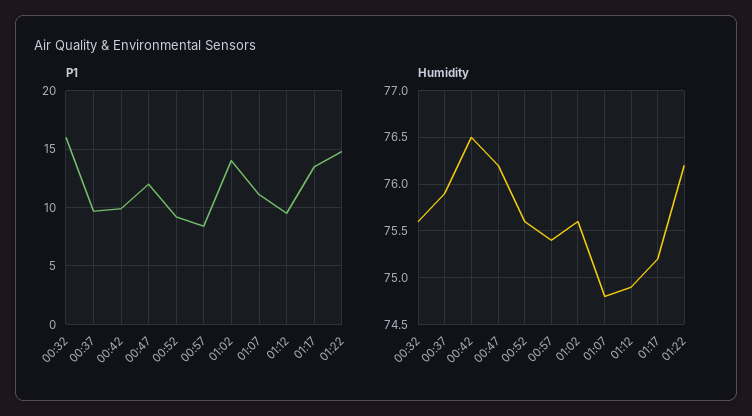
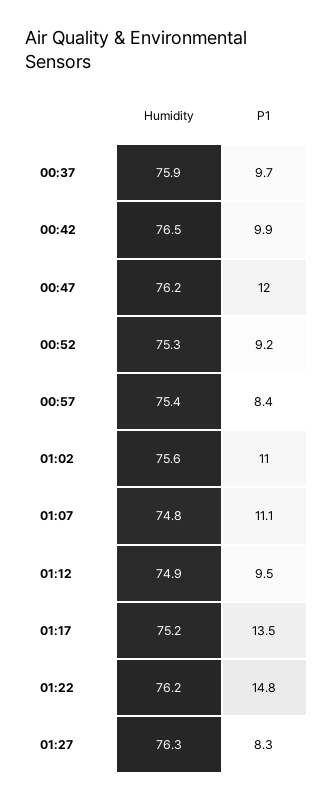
P1, 00:32: 16 -> none
P1, 01:02: 14 -> 11
Humidity, 00:32: 75.6 -> none
Humidity, 00:52: 75.6 -> 75.3
Humidity, 01:27: none -> 76.3
P1, 01:27: none -> 8.3

